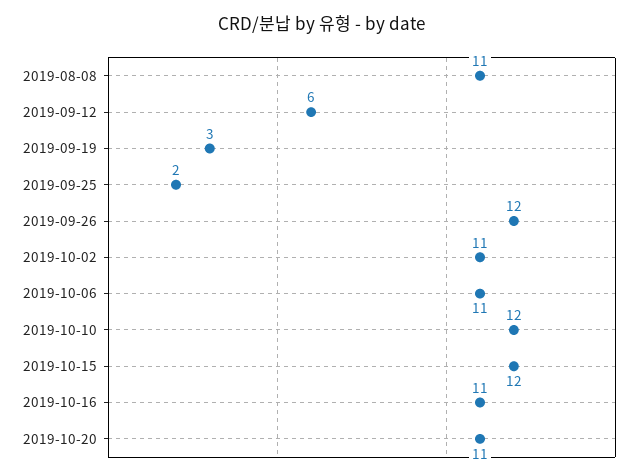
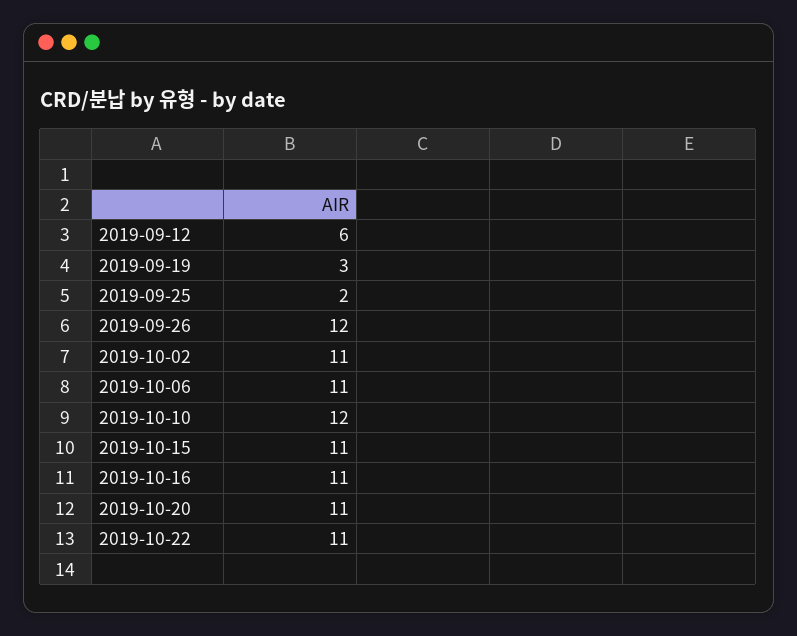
2019-08-08: 11 -> none
2019-10-15: 12 -> 11
2019-10-22: none -> 11

